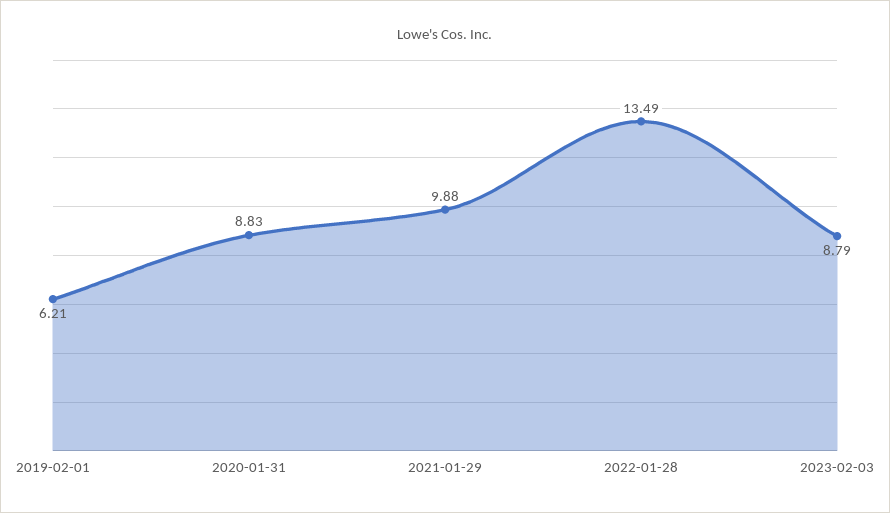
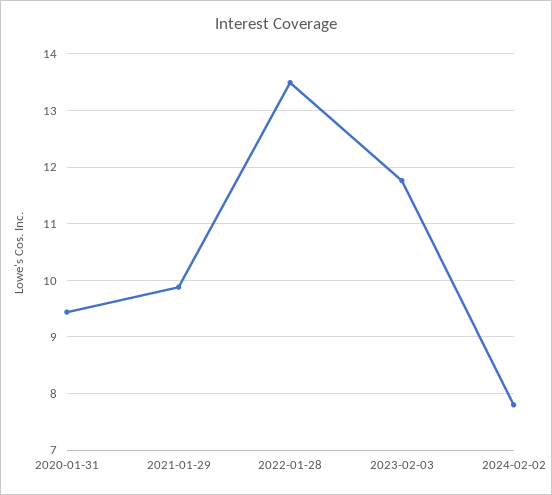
2019-02-01: 6.21 -> none
2020-01-31: 8.83 -> 9.4
2023-02-03: 8.79 -> 11.8
2024-02-02: none -> 7.8

